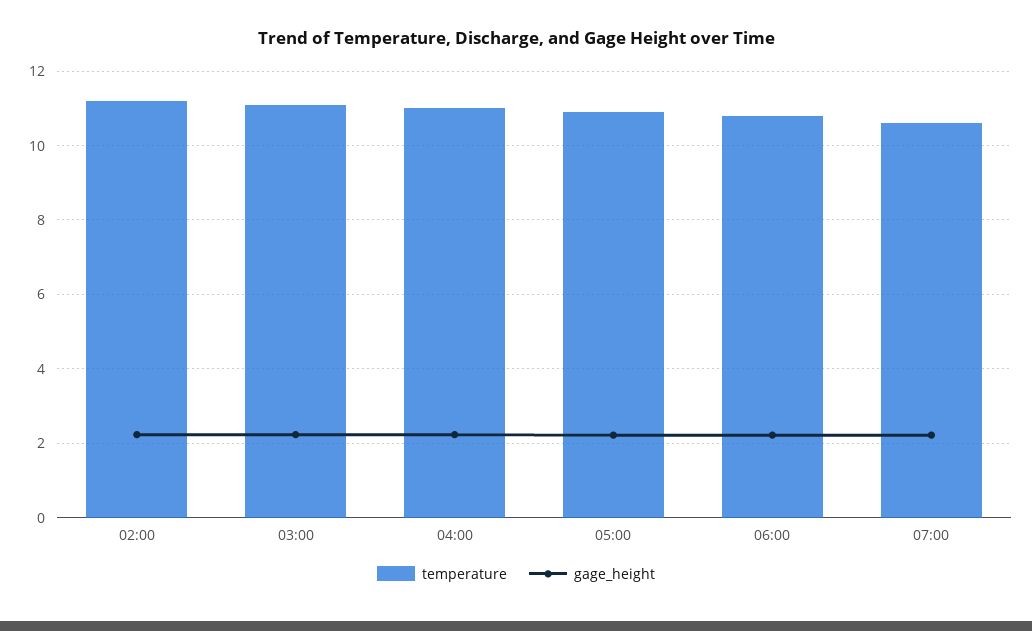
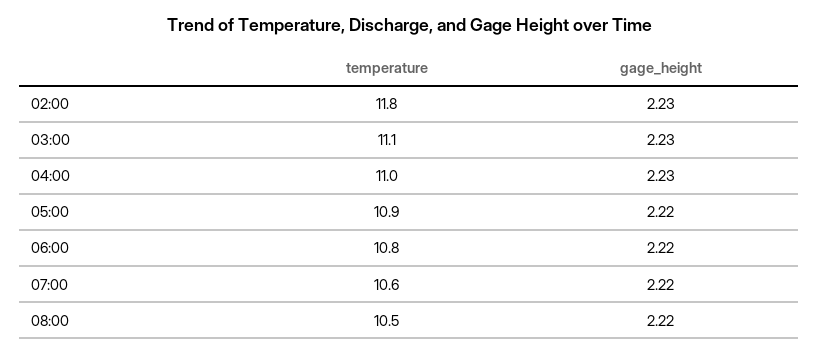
temperature, 02:00: 11.2 -> 11.8
temperature, 08:00: none -> 10.5
gage_height, 08:00: none -> 2.22

